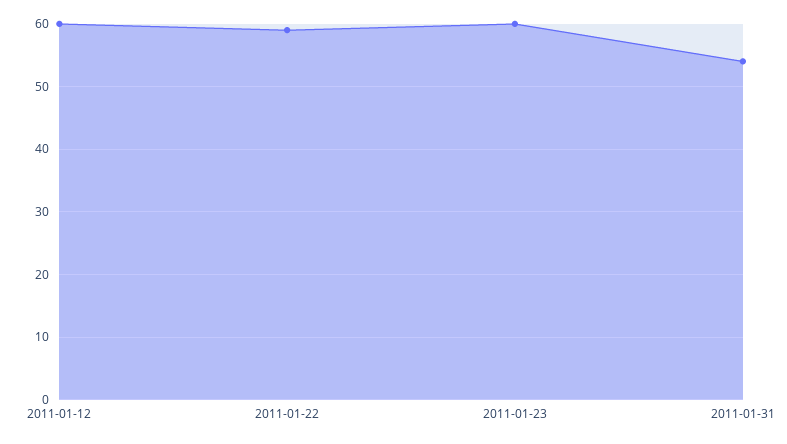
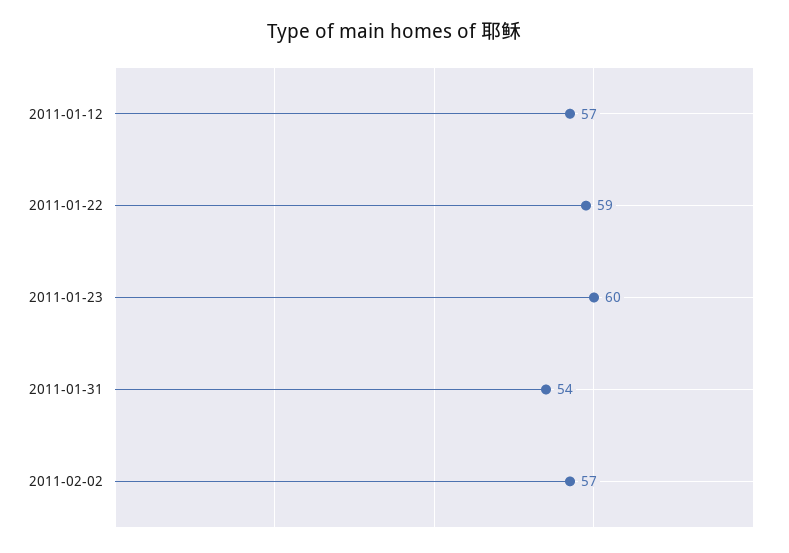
2011-01-12: 60 -> 57
2011-02-02: none -> 57

